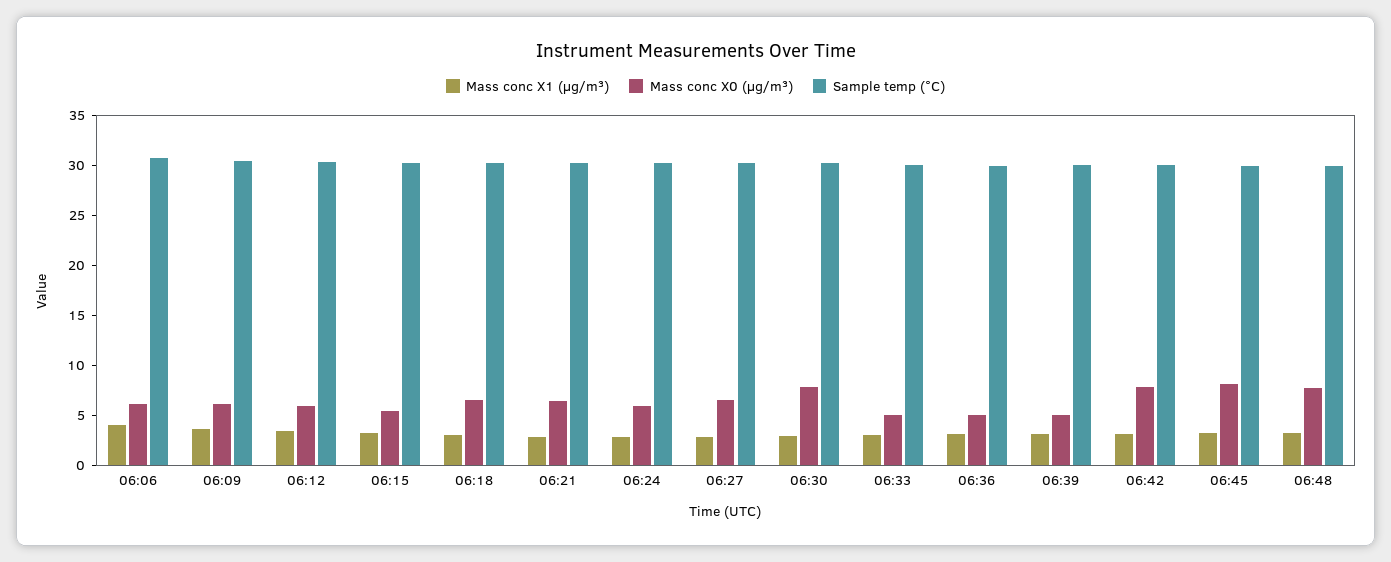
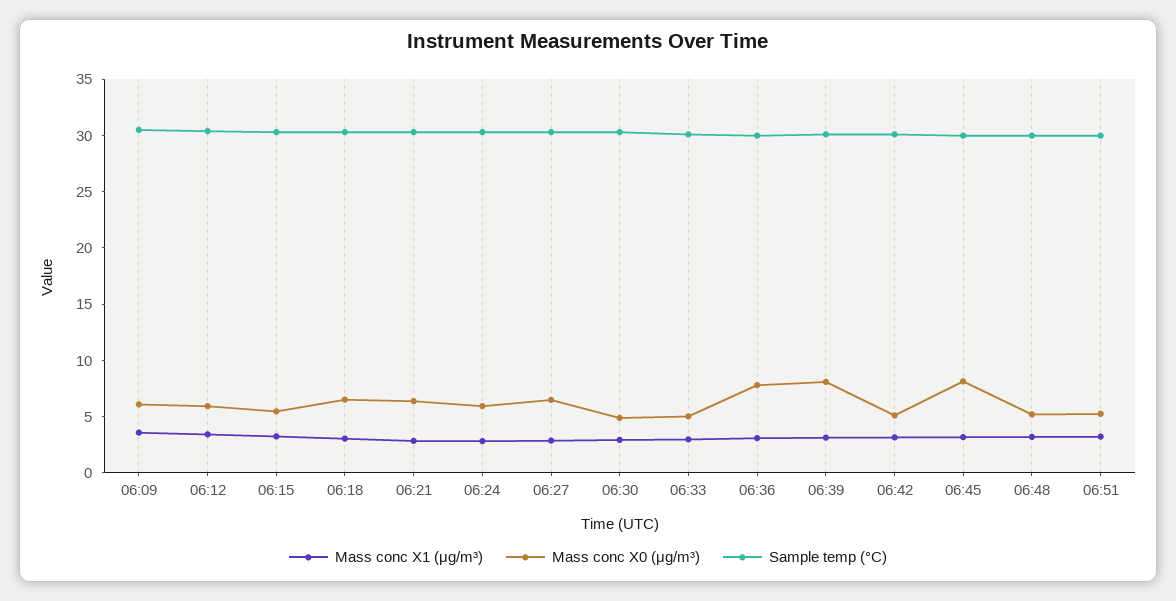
Mass conc X1 (μg/m³), 06:06: 4 -> none
Mass conc X0 (μg/m³), 06:06: 6 -> none
Sample temp (°C), 06:06: 31 -> none
Mass conc X0 (μg/m³), 06:30: 8 -> 5
Mass conc X0 (μg/m³), 06:36: 5 -> 8
Mass conc X0 (μg/m³), 06:39: 5 -> 8
Mass conc X0 (μg/m³), 06:42: 8 -> 5
Mass conc X0 (μg/m³), 06:48: 8 -> 5
Mass conc X1 (μg/m³), 06:51: none -> 3
Mass conc X0 (μg/m³), 06:51: none -> 5
Sample temp (°C), 06:51: none -> 30

